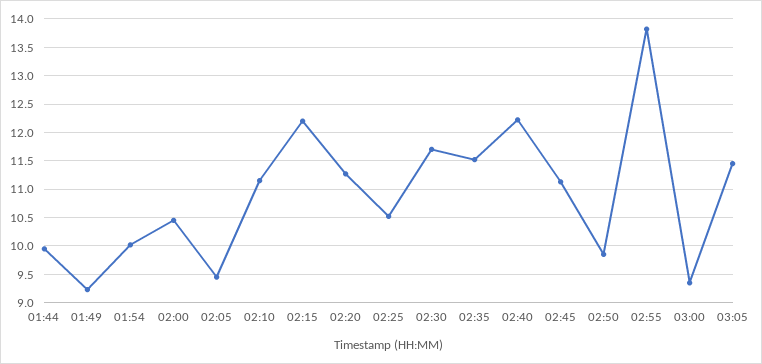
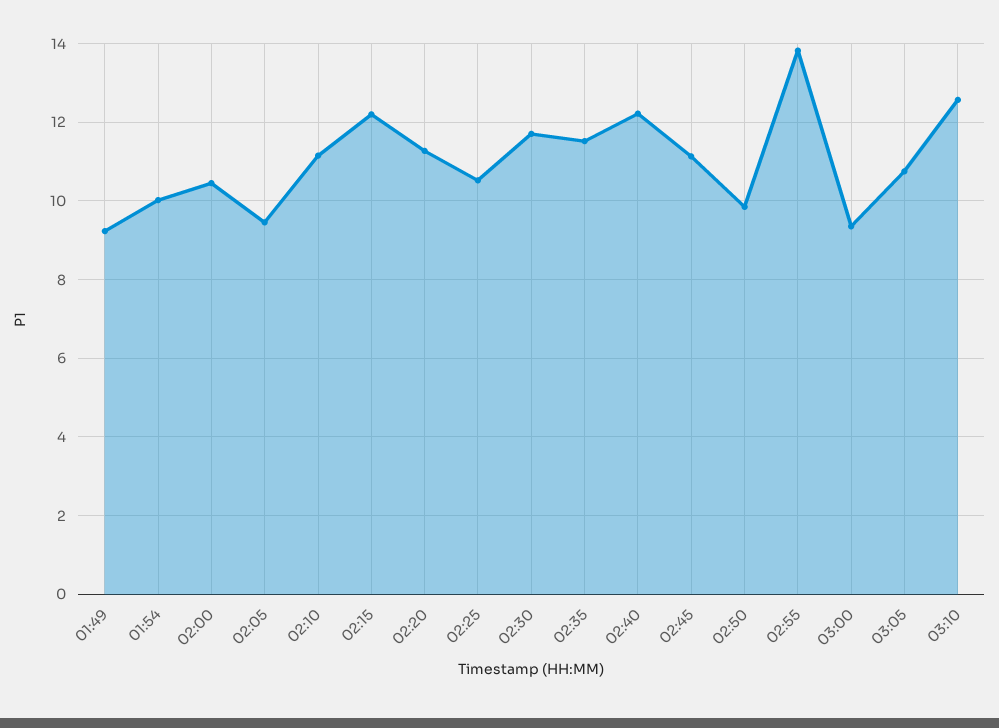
01:44: 10 -> none
03:05: 11.5 -> 10.8
03:10: none -> 12.6

